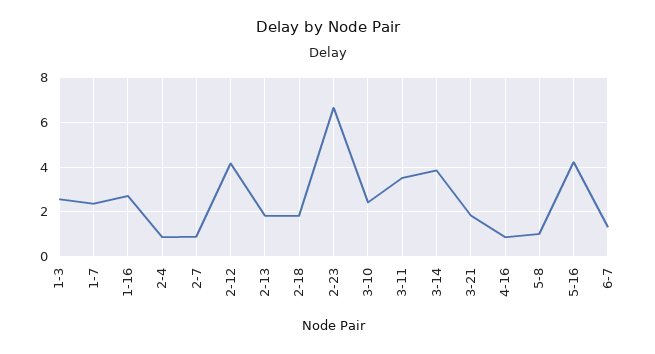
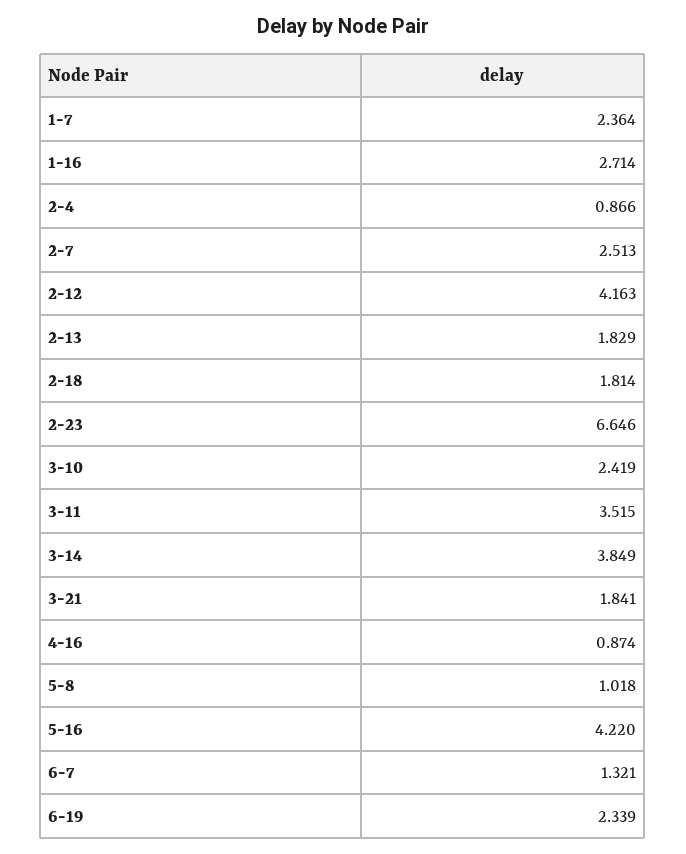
1-3: 2.5 -> none
2-7: 1 -> 2.513
6-19: none -> 2.339

